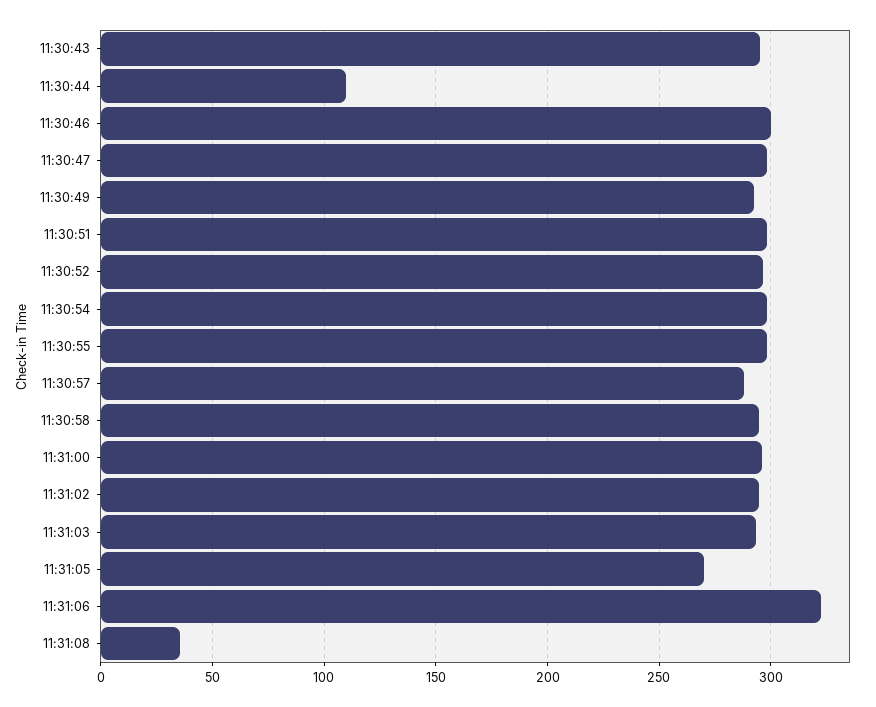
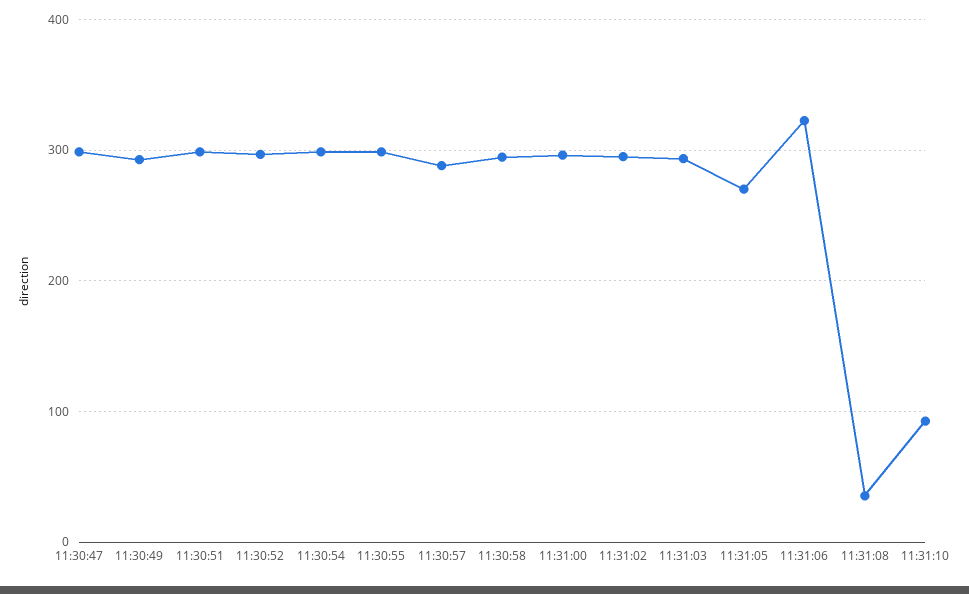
11:30:43: 295 -> none
11:30:44: 110 -> none
11:30:46: 300 -> none
11:31:10: none -> 90

